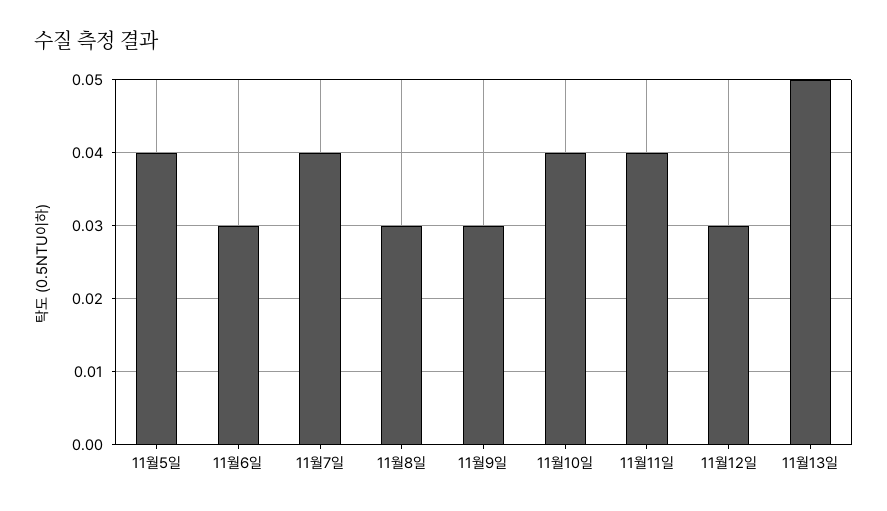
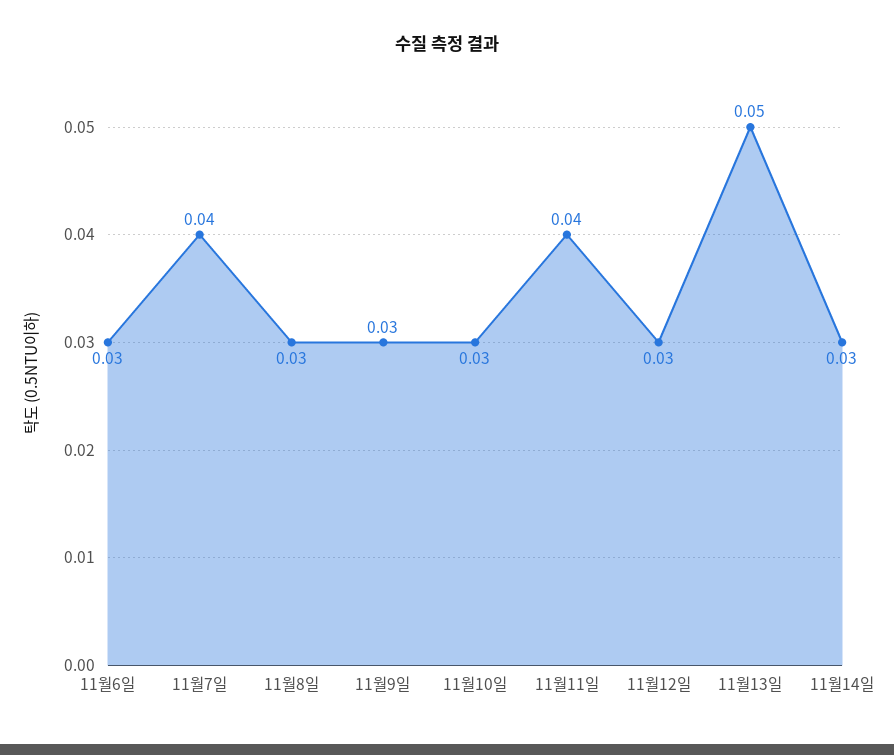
11월5일: 0.04 -> none
11월10일: 0.04 -> 0.03
11월14일: none -> 0.03

